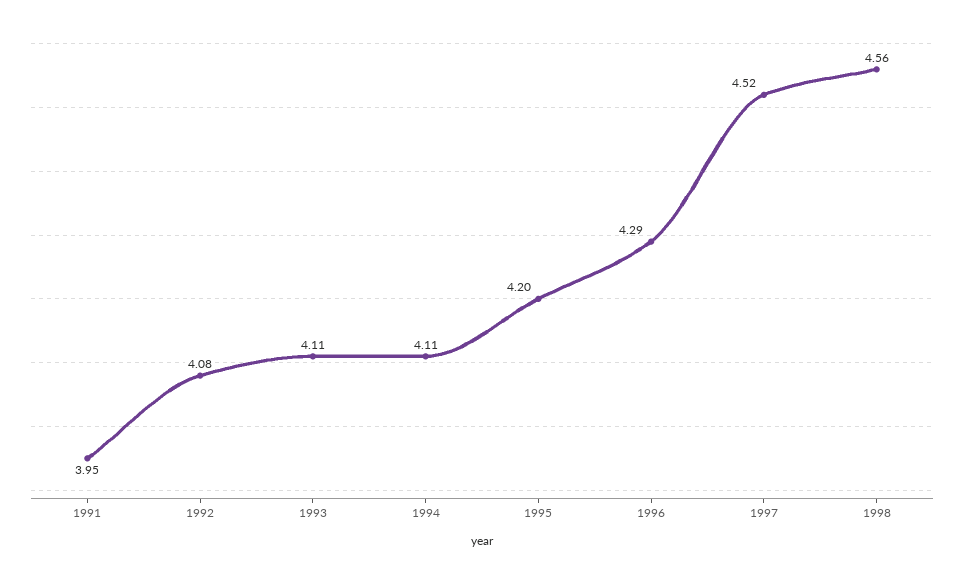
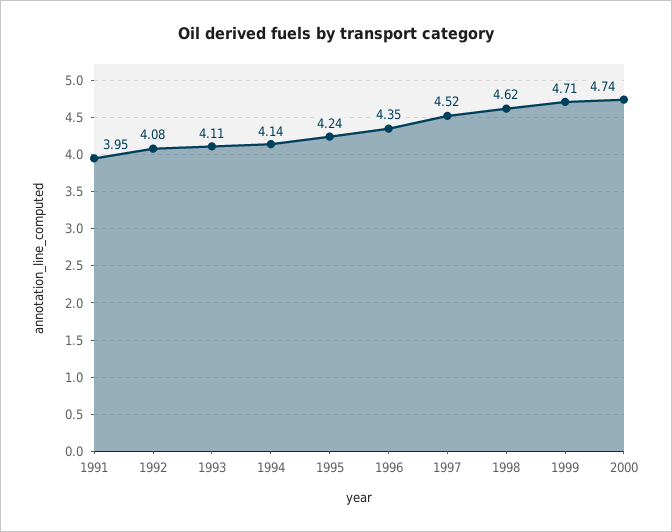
1994: 4.11 -> 4.14
1995: 4.2 -> 4.24
1996: 4.29 -> 4.35
1998: 4.56 -> 4.62
1999: none -> 4.71
2000: none -> 4.74

